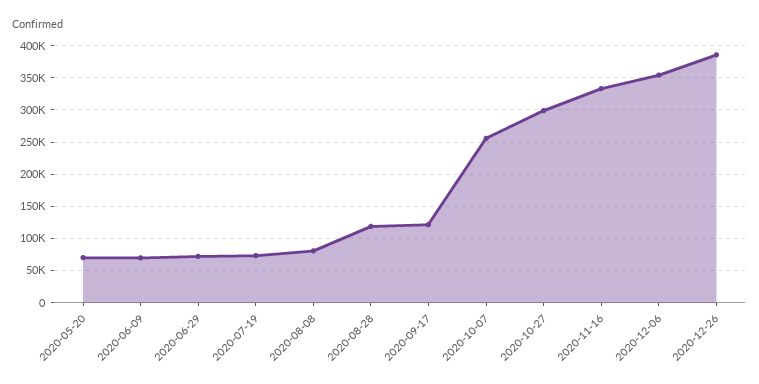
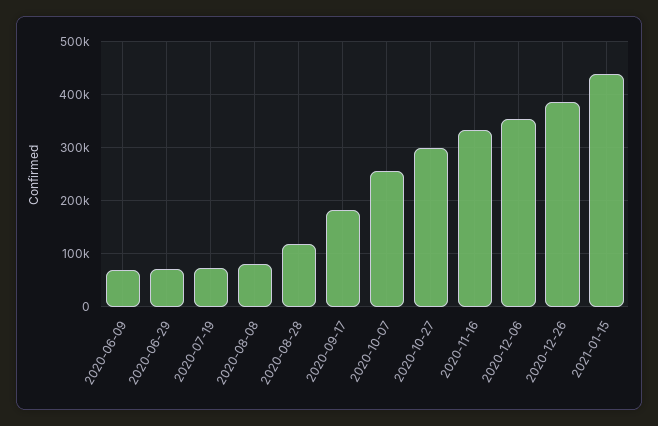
2020-05-20: 70000 -> none
2020-09-17: 120000 -> 180000
2021-01-15: none -> 440000

